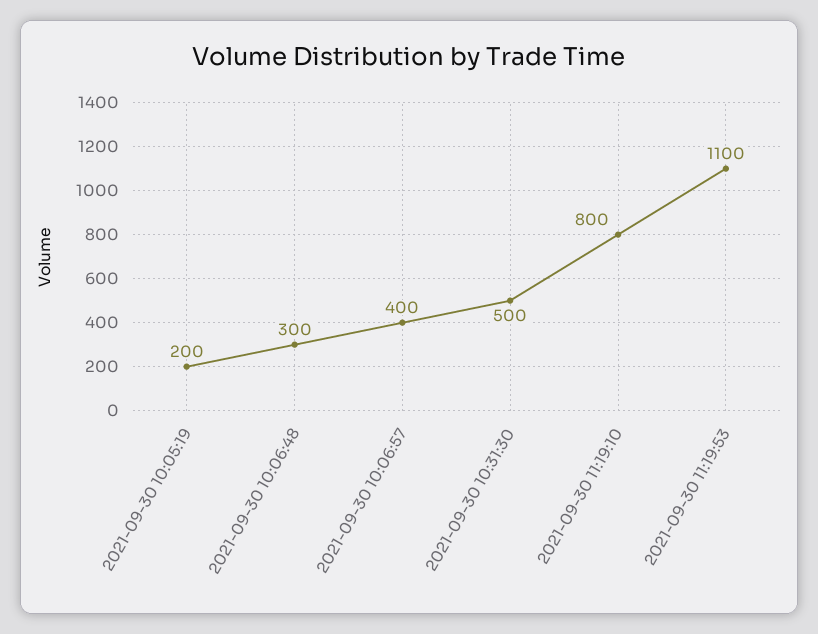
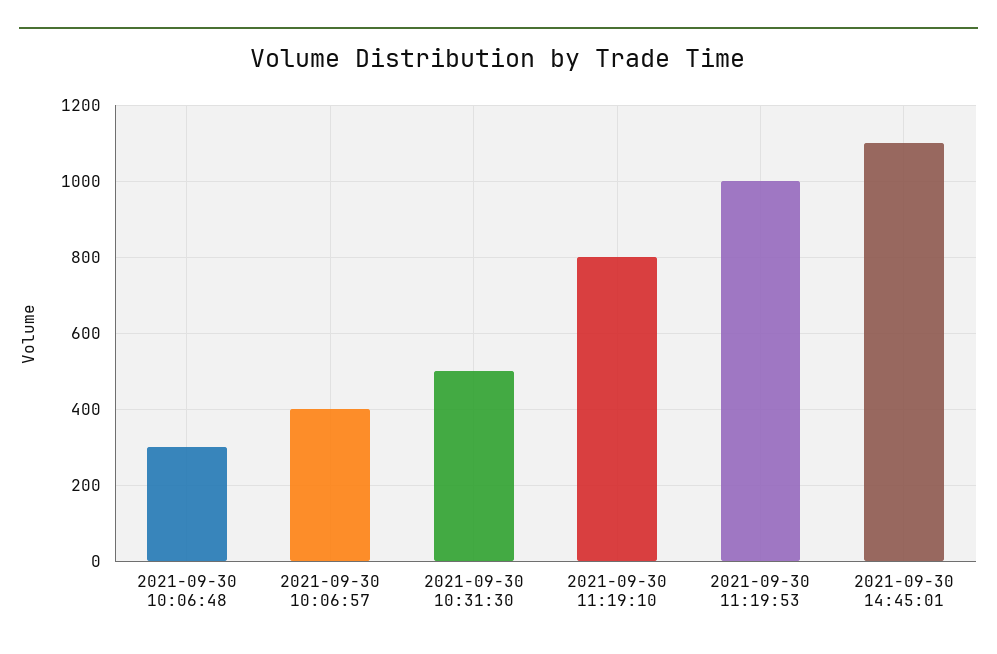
2021-09-30 10:05:19: 200 -> none
2021-09-30 11:19:53: 1100 -> 1000
2021-09-30 14:45:01: none -> 1100

